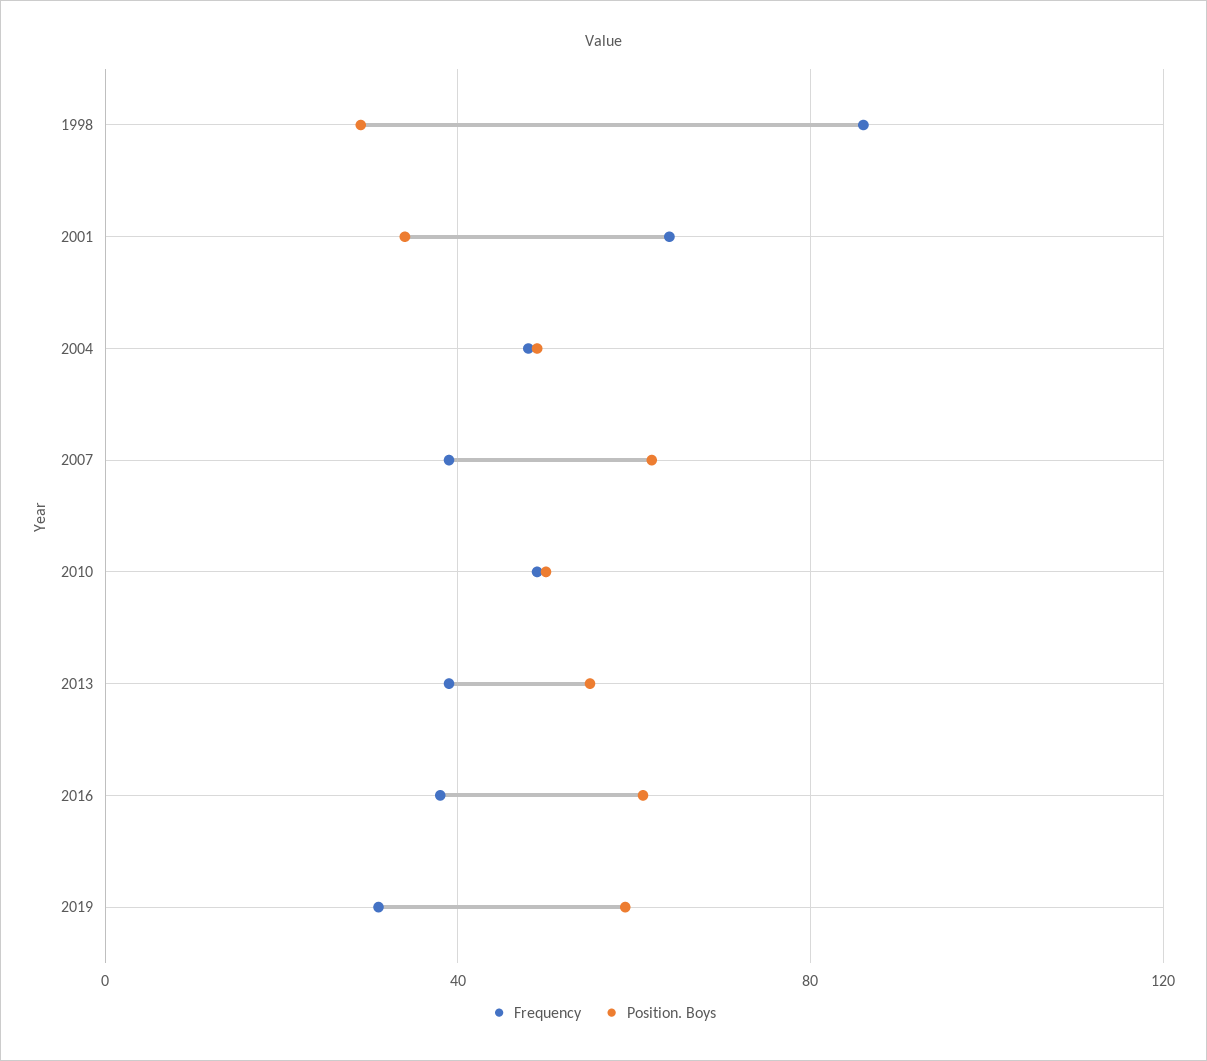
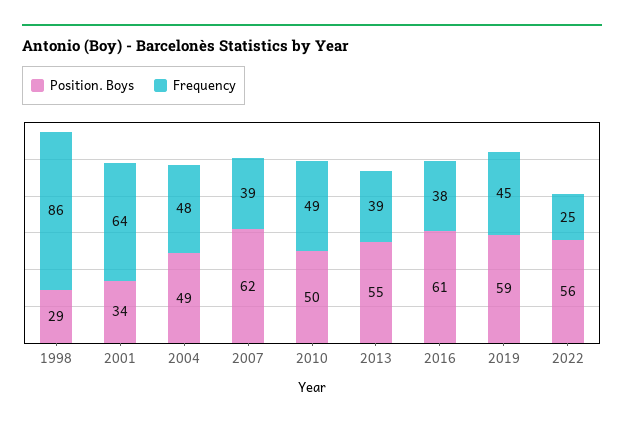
Frequency, 2019: 30 -> 45
Position. Boys, 2022: none -> 56
Frequency, 2022: none -> 25

